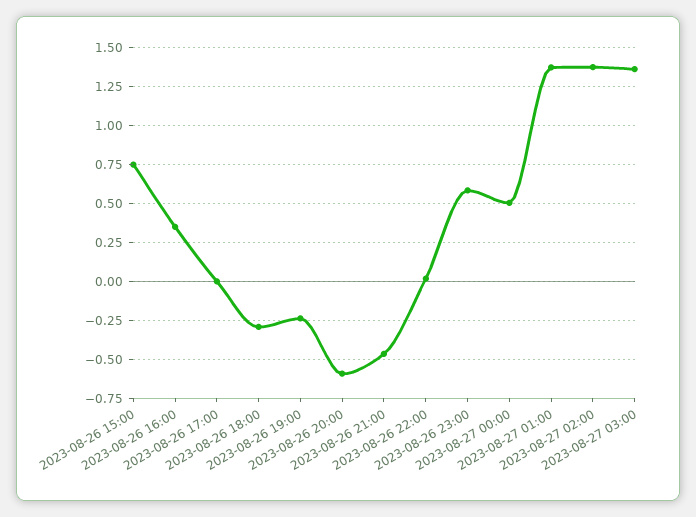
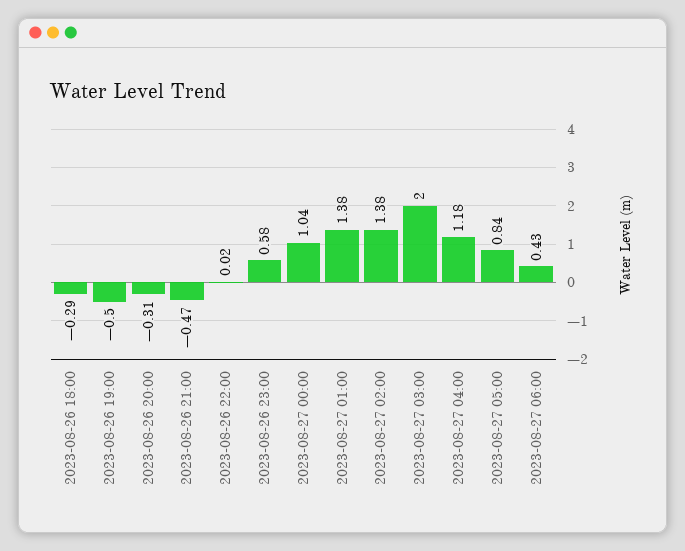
2023-08-26 15:00: 0.75 -> none
2023-08-26 16:00: 0.35 -> none
2023-08-26 17:00: 0 -> none
2023-08-26 19:00: -0.25 -> -0.5
2023-08-26 20:00: -0.6 -> -0.31
2023-08-27 00:00: 0.5 -> 1.04
2023-08-27 03:00: 1.35 -> 2
2023-08-27 04:00: none -> 1.18
2023-08-27 05:00: none -> 0.84
2023-08-27 06:00: none -> 0.43

